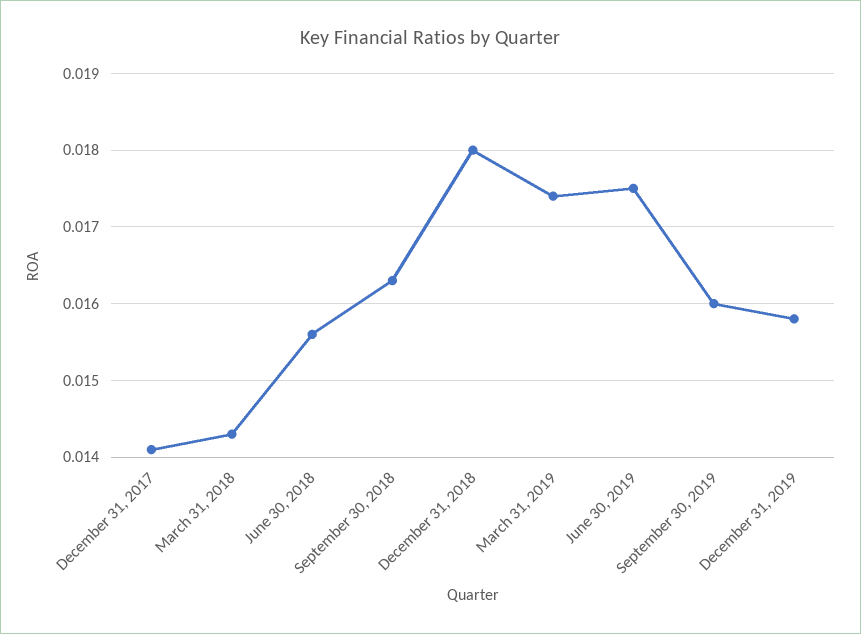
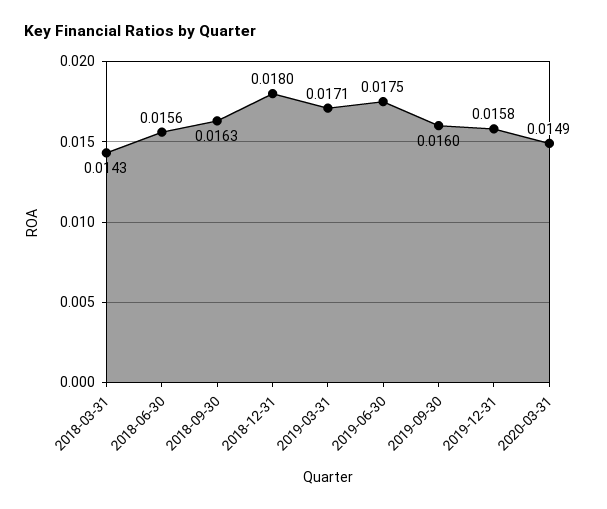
December 31, 2017: 0.0141 -> none
March 31, 2019: 0.0174 -> 0.0171
2020-03-31: none -> 0.0149

